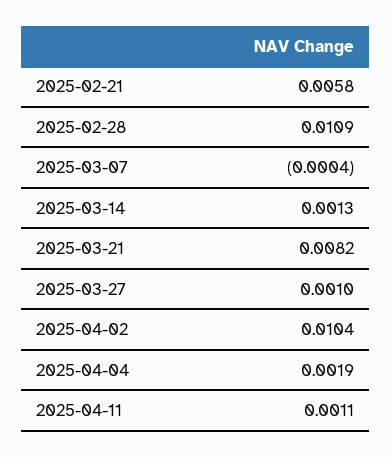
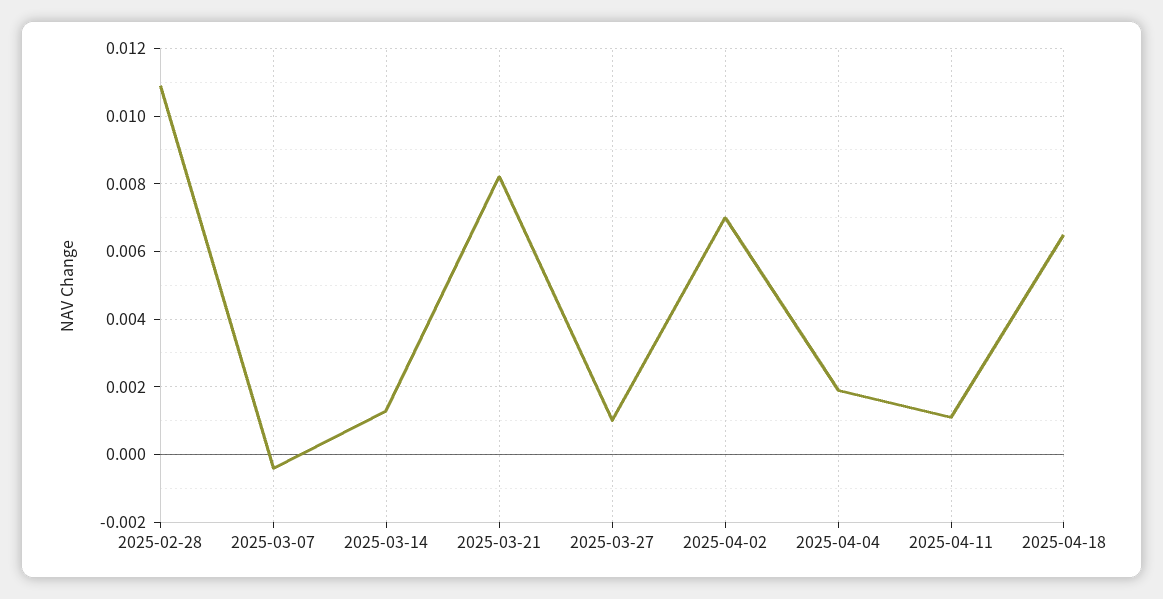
2025-02-21: 0.0058 -> none
2025-04-02: 0.0104 -> 0.007
2025-04-18: none -> 0.0065

